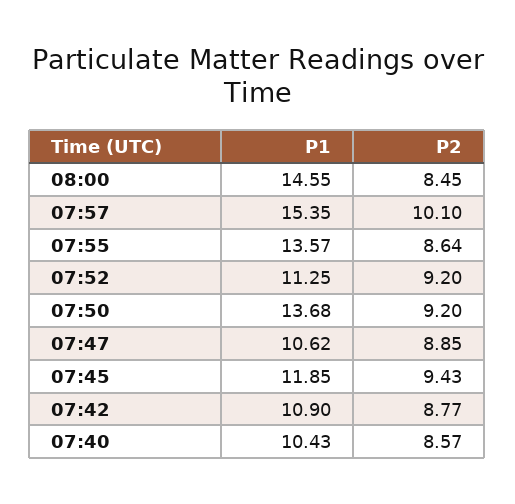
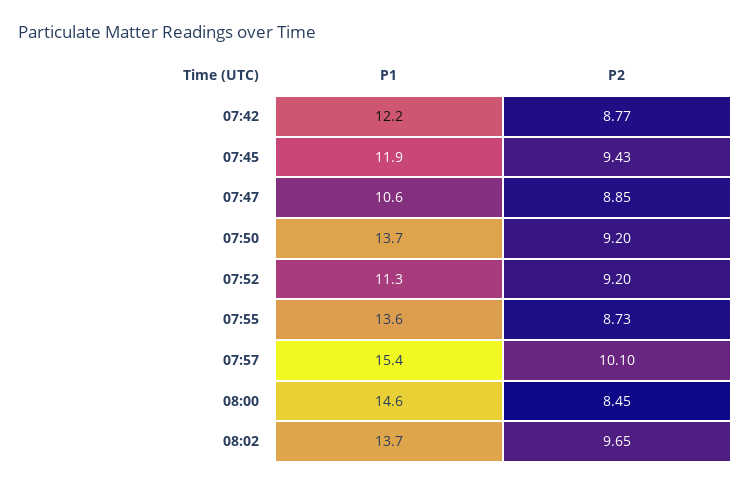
P2, 07:55: 8.64 -> 8.73
P1, 07:42: 10.9 -> 12.2
P1, 07:40: 10.43 -> none
P2, 07:40: 8.57 -> none
P1, 08:02: none -> 13.7
P2, 08:02: none -> 9.65

